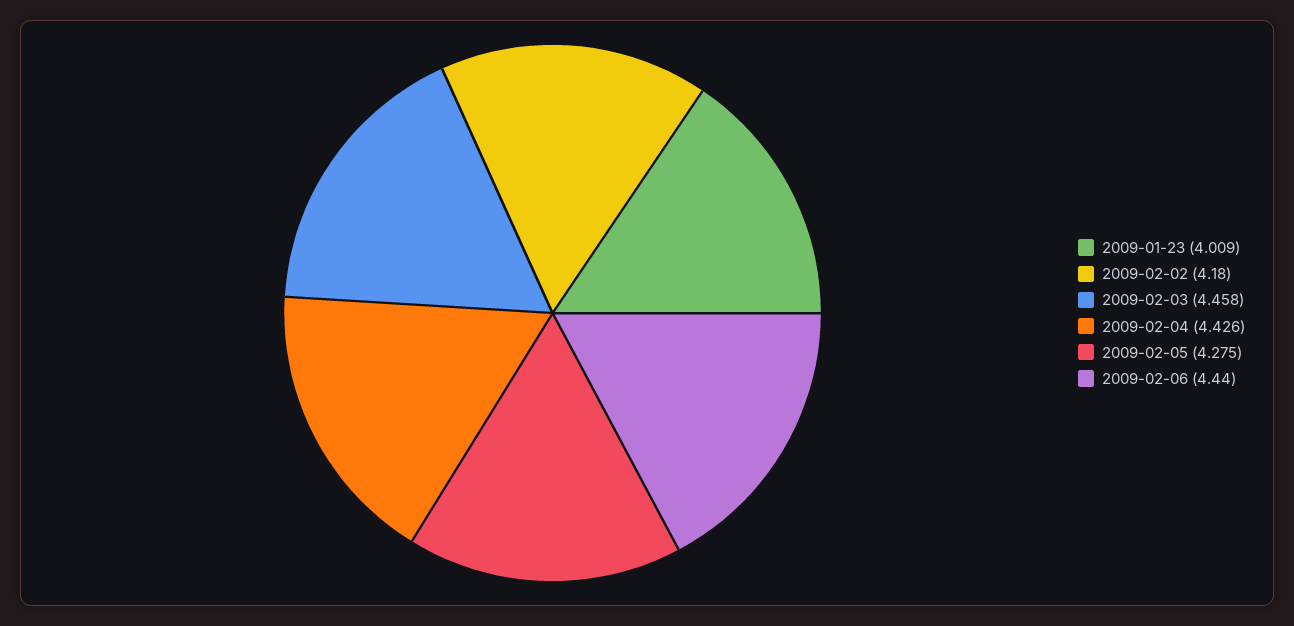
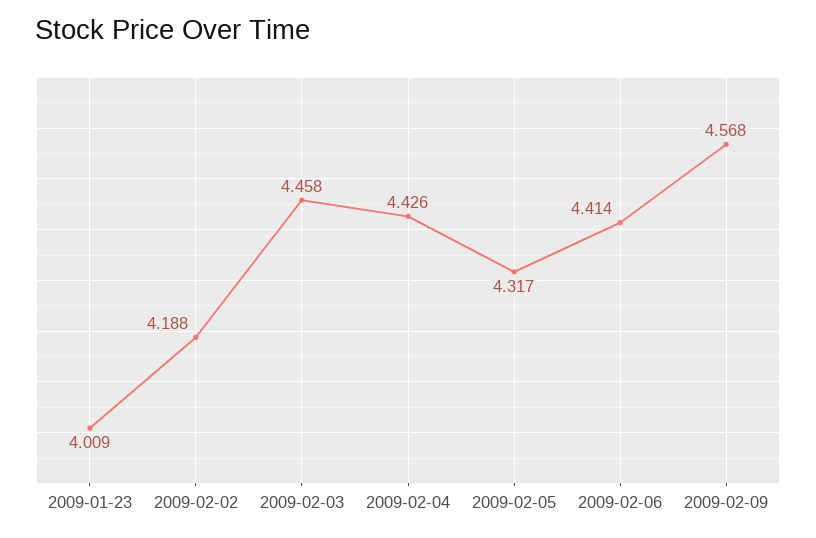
2009-02-02: 4.18 -> 4.188
2009-02-05: 4.275 -> 4.317
2009-02-06: 4.44 -> 4.414
2009-02-09: none -> 4.568

